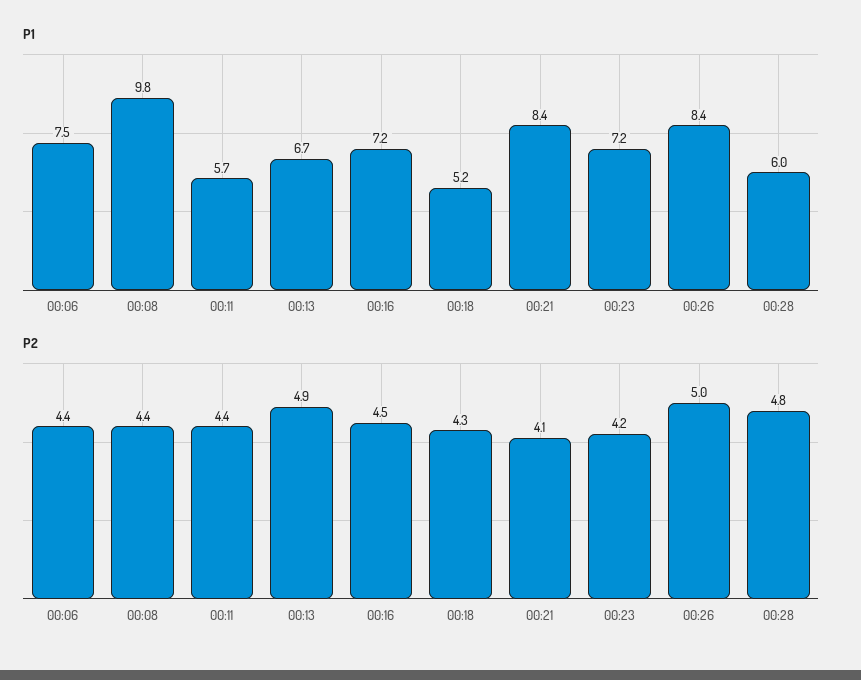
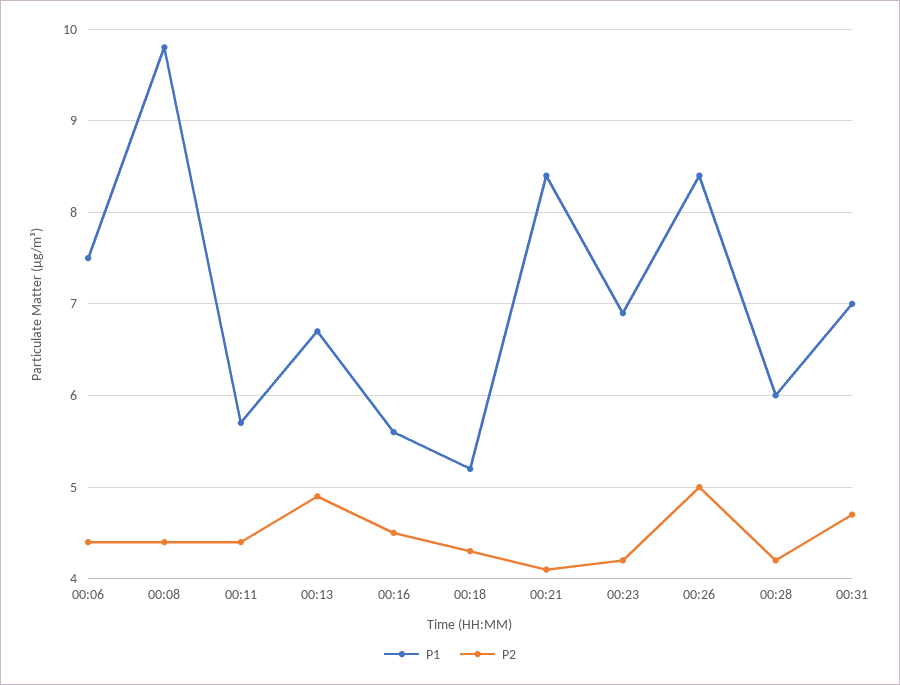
P1, 00:16: 7.2 -> 5.6
P1, 00:23: 7.2 -> 6.9
P2, 00:28: 4.8 -> 4.2
P1, 00:31: none -> 7
P2, 00:31: none -> 4.7

